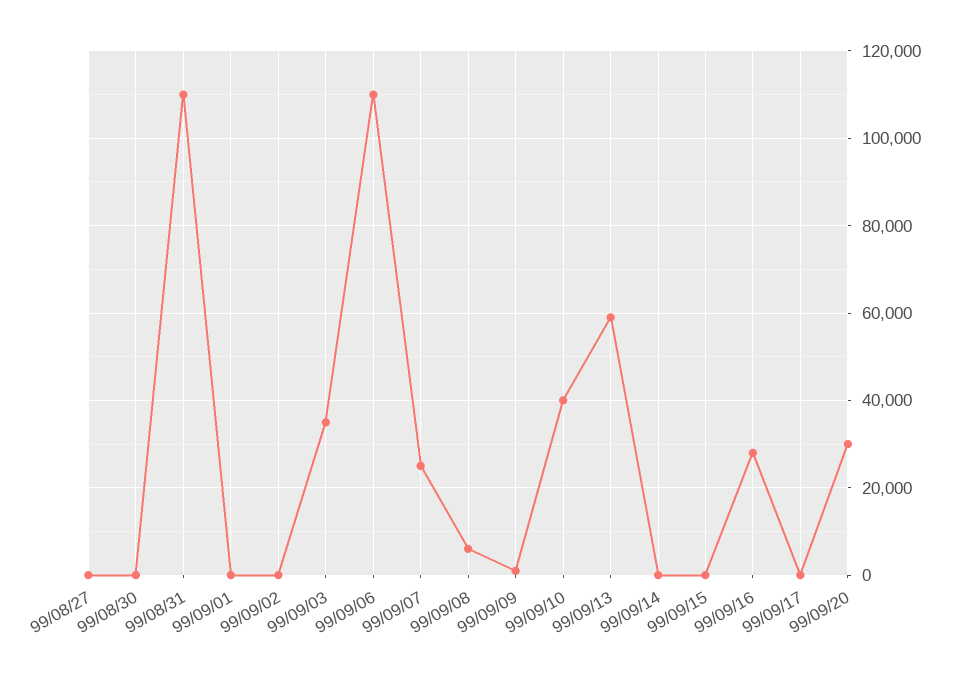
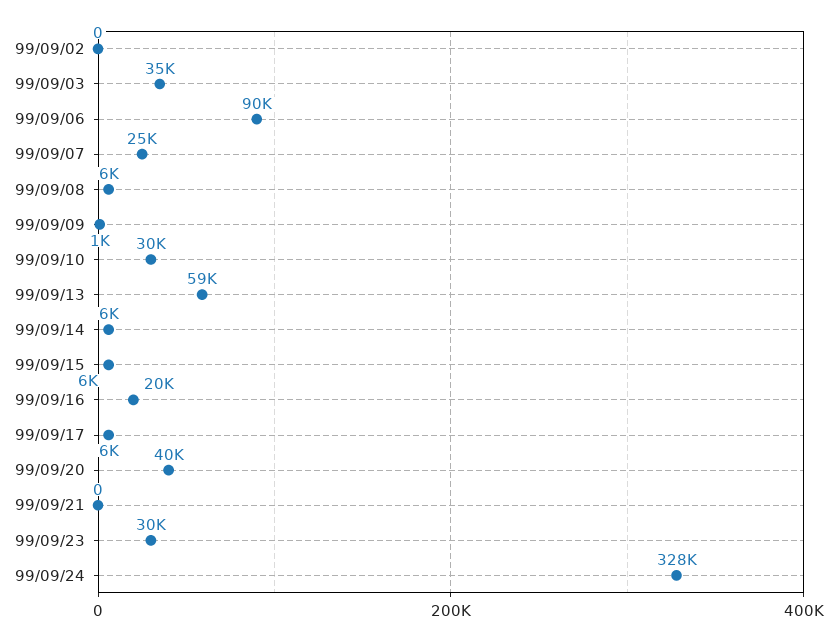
99/08/27: 0 -> none
99/08/30: 0 -> none
99/08/31: 110000 -> none
99/09/01: 0 -> none
99/09/06: 110000 -> 90000
99/09/10: 40000 -> 30000
99/09/14: 0 -> 6000
99/09/15: 0 -> 6000
99/09/16: 28000 -> 20000
99/09/17: 0 -> 6000
99/09/20: 30000 -> 40000
99/09/21: none -> 0
99/09/23: none -> 30000
99/09/24: none -> 328000

